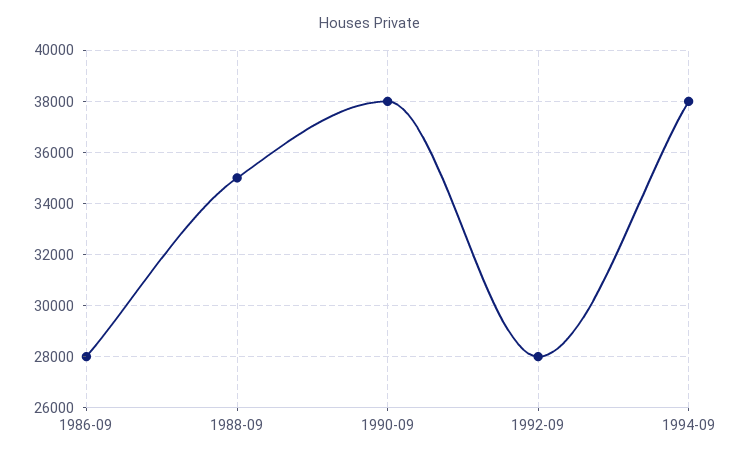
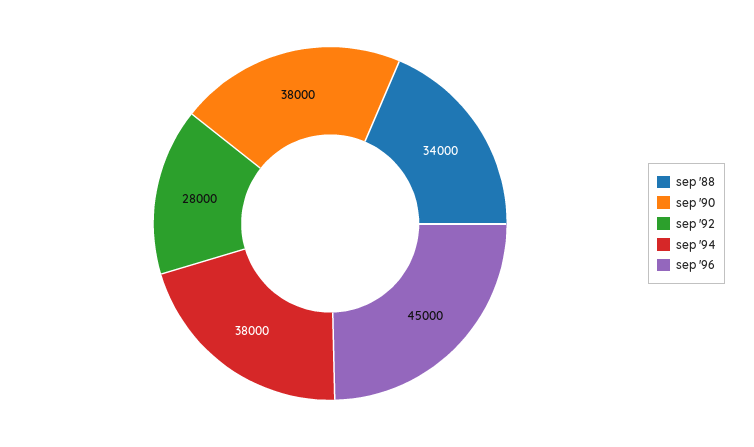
1986-09: 28000 -> none
1988-09: 35000 -> 34000
sep '96: none -> 45000

